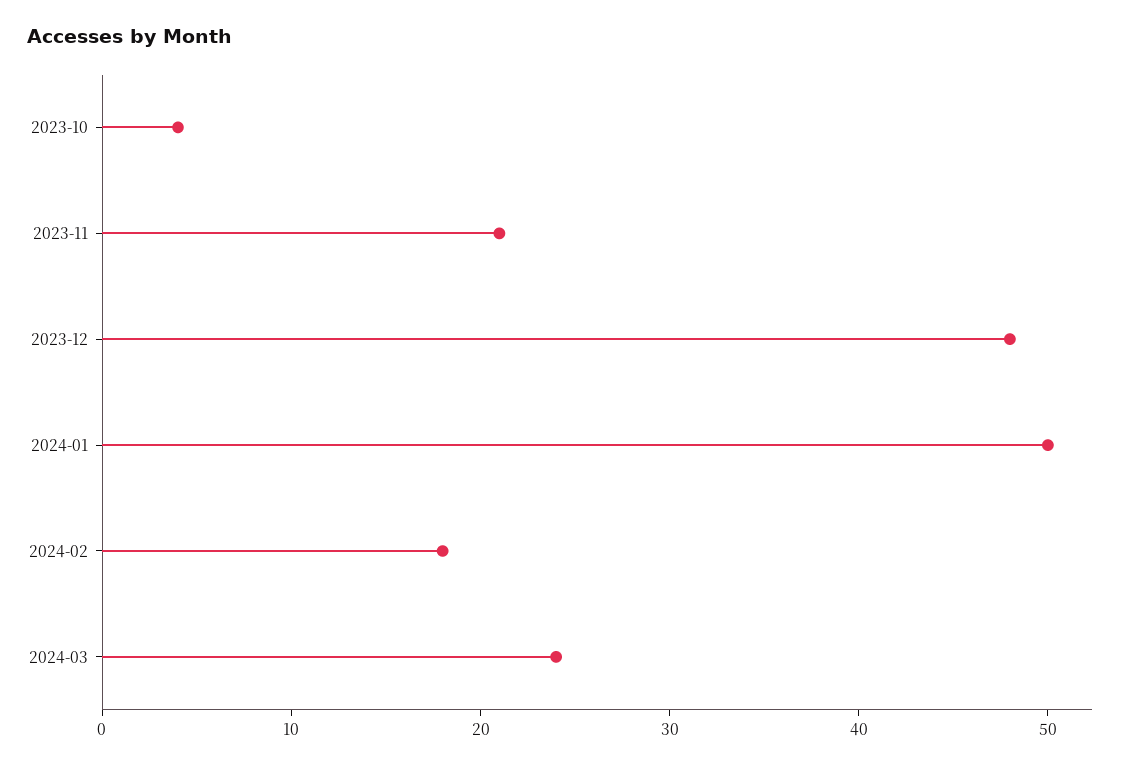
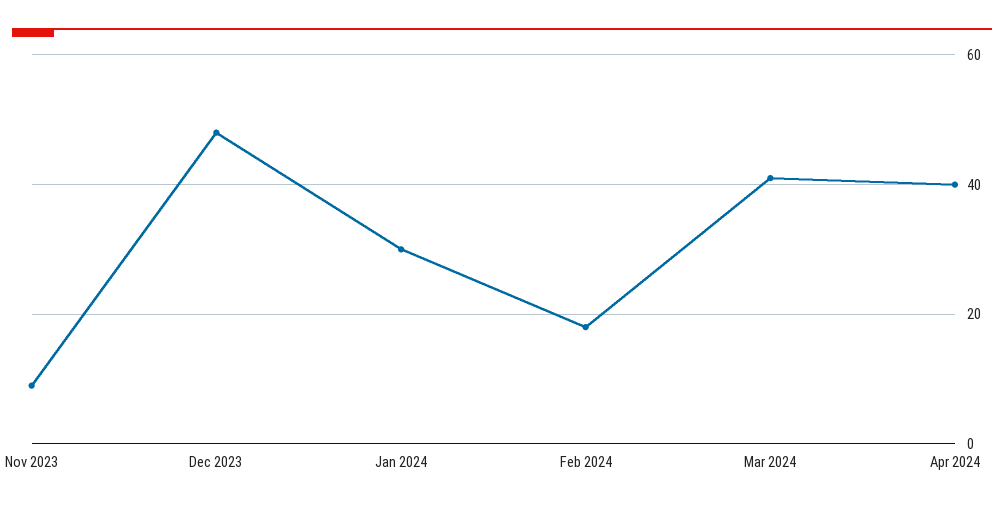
2023-10: 4 -> none
2023-11: 21 -> 10
2024-01: 50 -> 30
2024-03: 24 -> 40
Apr 2024: none -> 40

